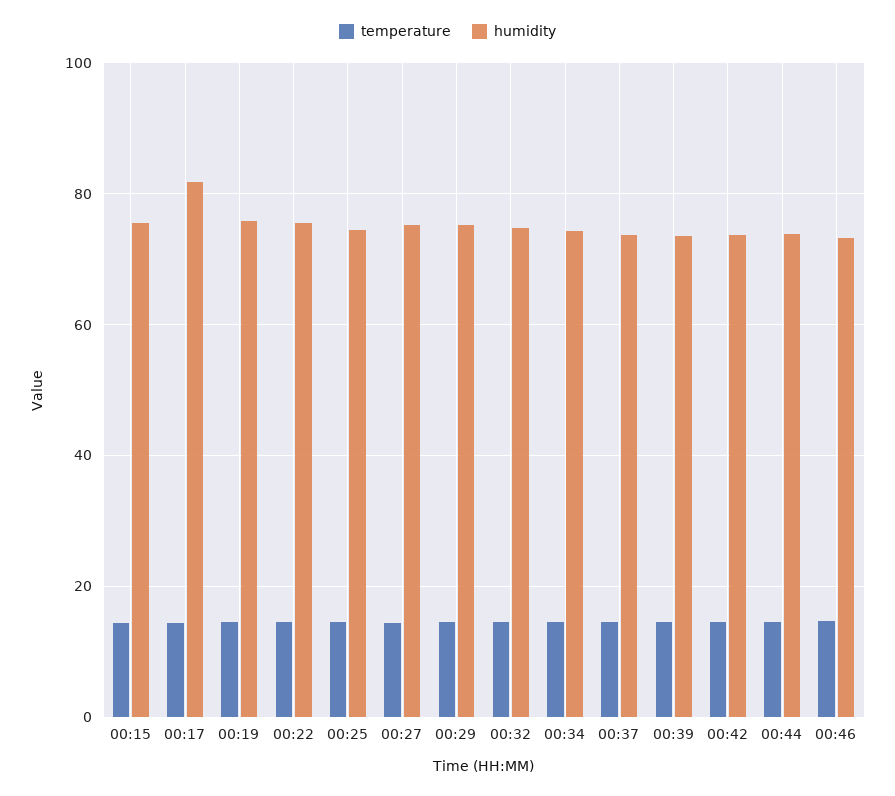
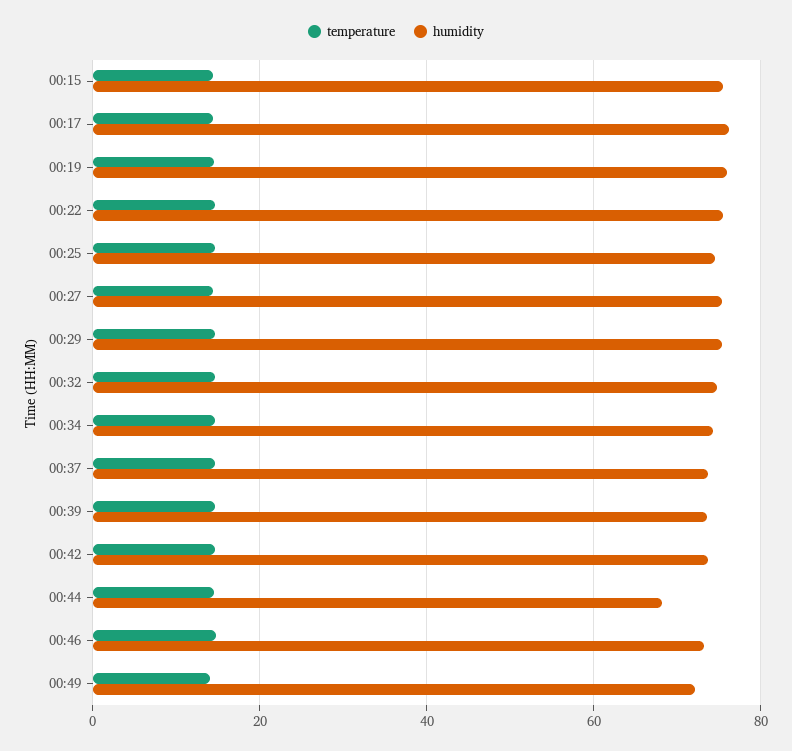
humidity, 00:17: 82 -> 76
humidity, 00:44: 74 -> 68
temperature, 00:49: none -> 14
humidity, 00:49: none -> 72

